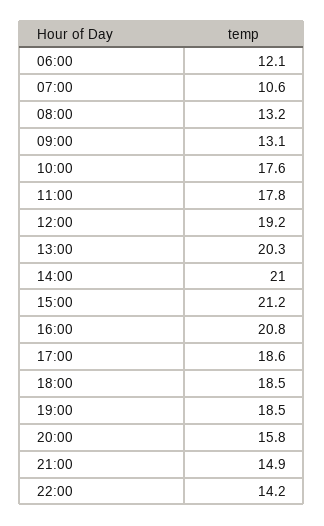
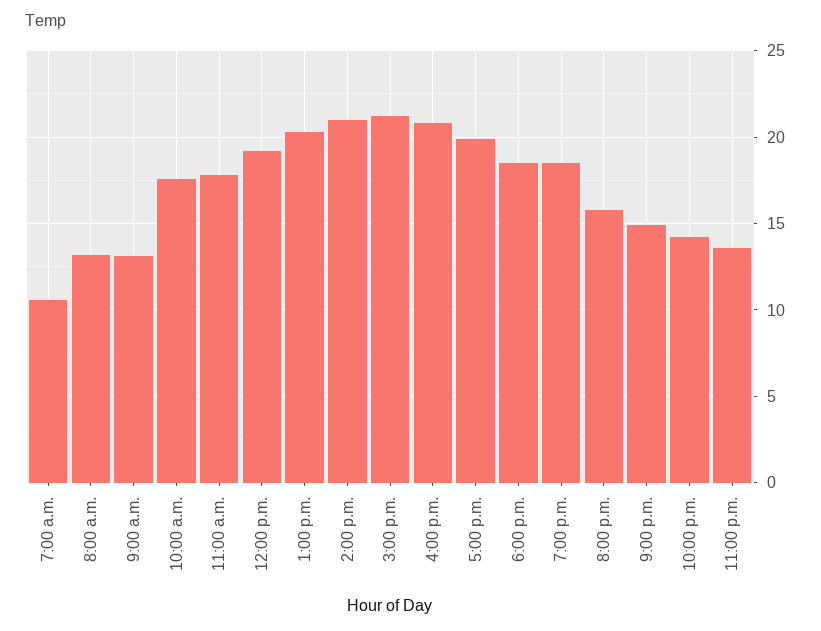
06:00: 12.1 -> none
17:00: 18.6 -> 20
11:00 p.m.: none -> 13.5

